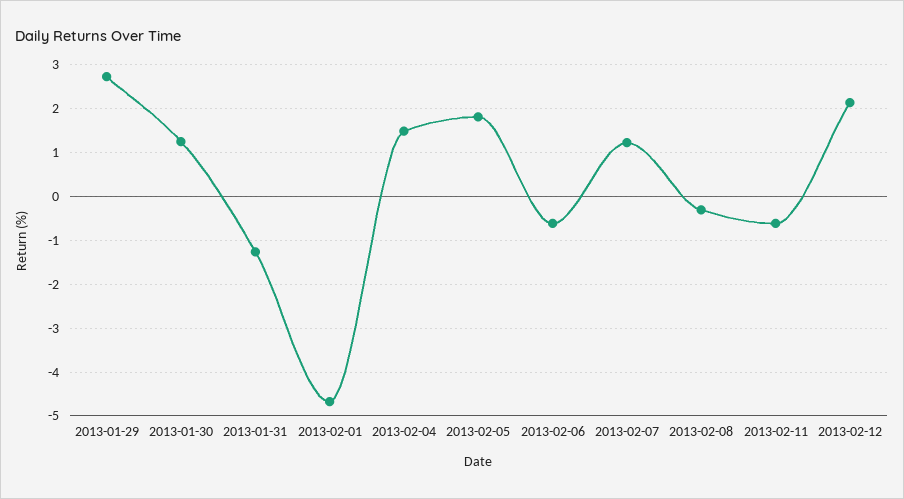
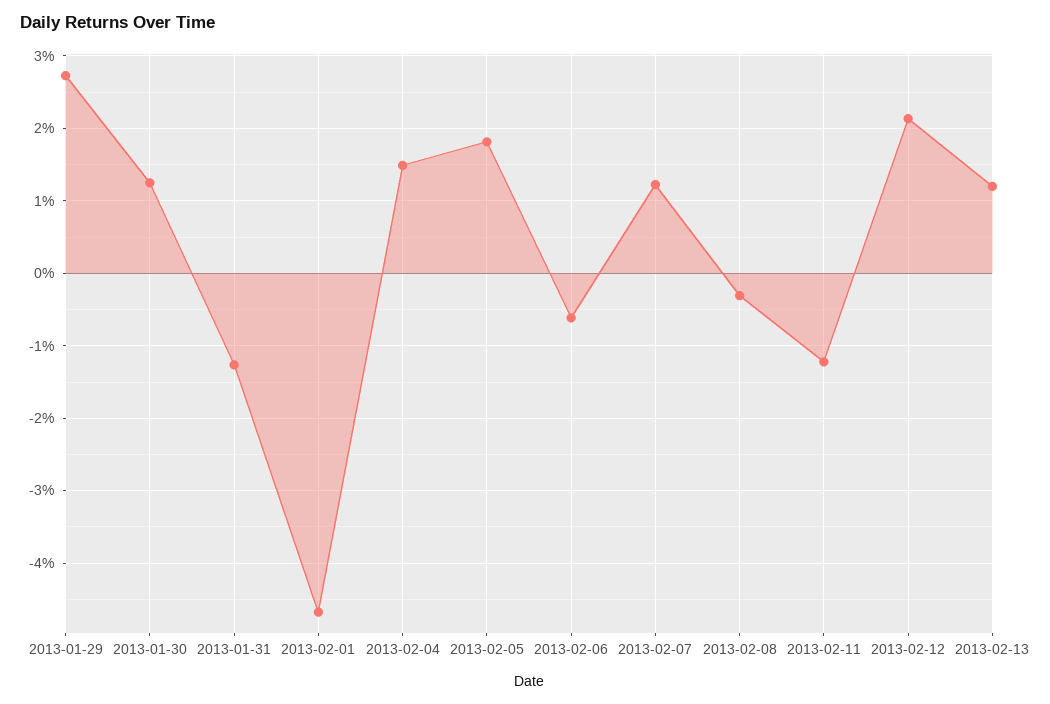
2013-02-11: -0.6 -> -1.2
2013-02-13: none -> 1.2

